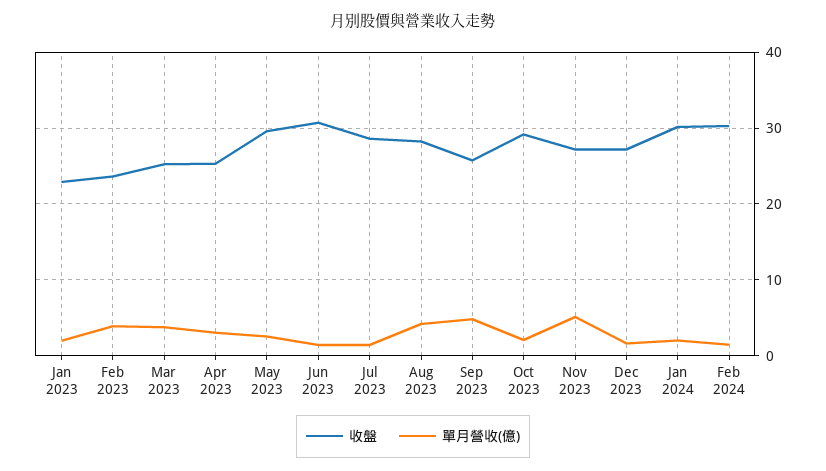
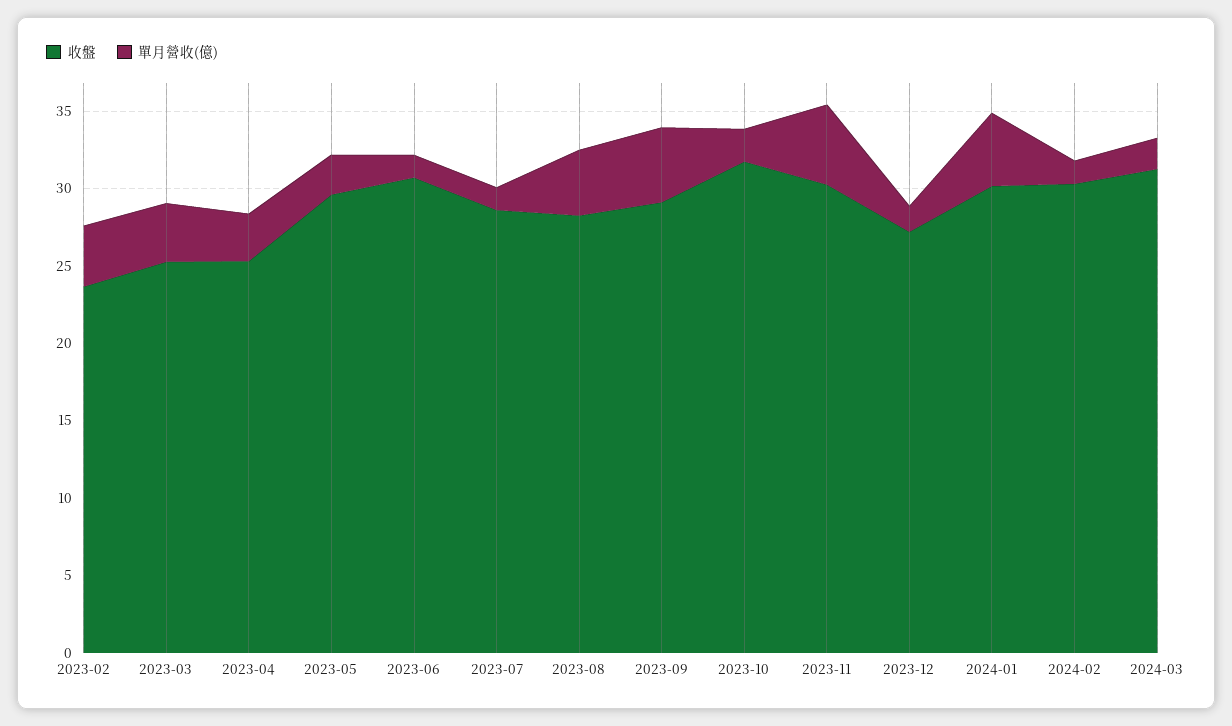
收盤, Jan 2023: 23 -> none
單月營收(億), Jan 2023: 2 -> none
收盤, Sep 2023: 26 -> 29
收盤, Oct 2023: 29 -> 32
收盤, Nov 2023: 27 -> 30
單月營收(億), Jan 2024: 2 -> 5
收盤, 2024-03: none -> 31
單月營收(億), 2024-03: none -> 2

